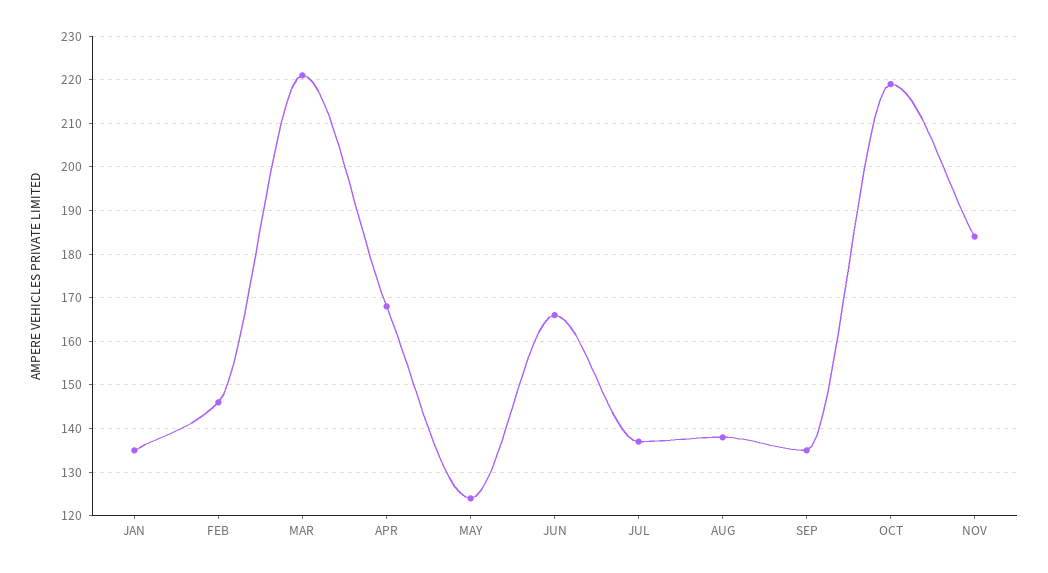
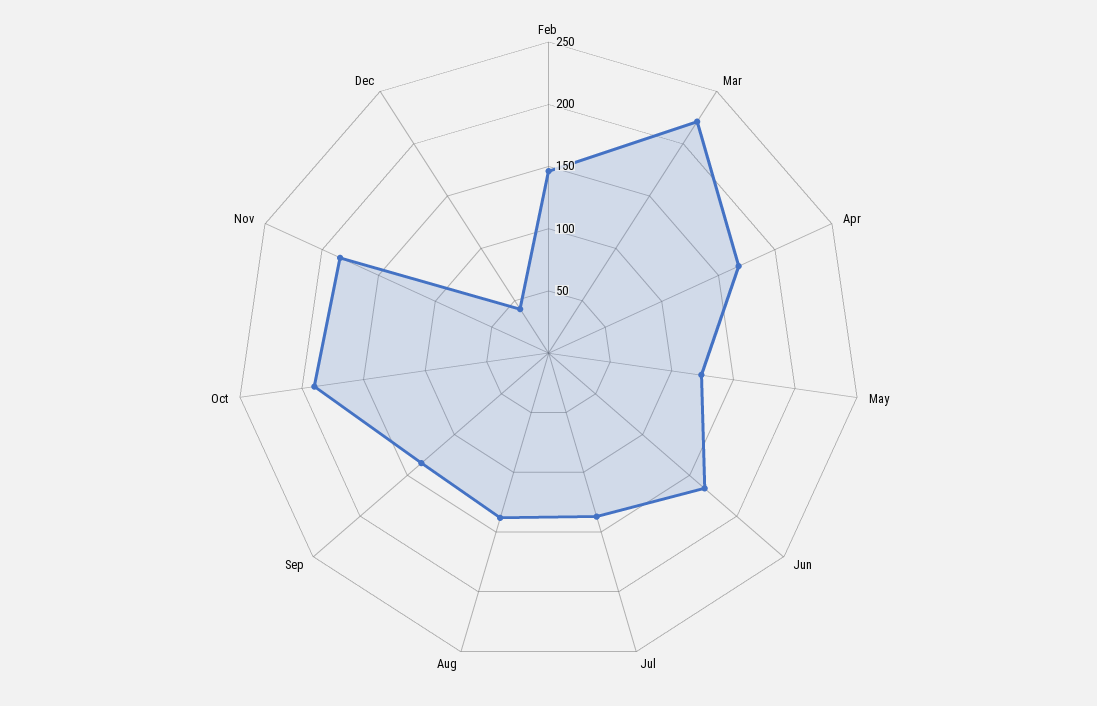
JAN: 135 -> none
OCT: 220 -> 190
Dec: none -> 40

